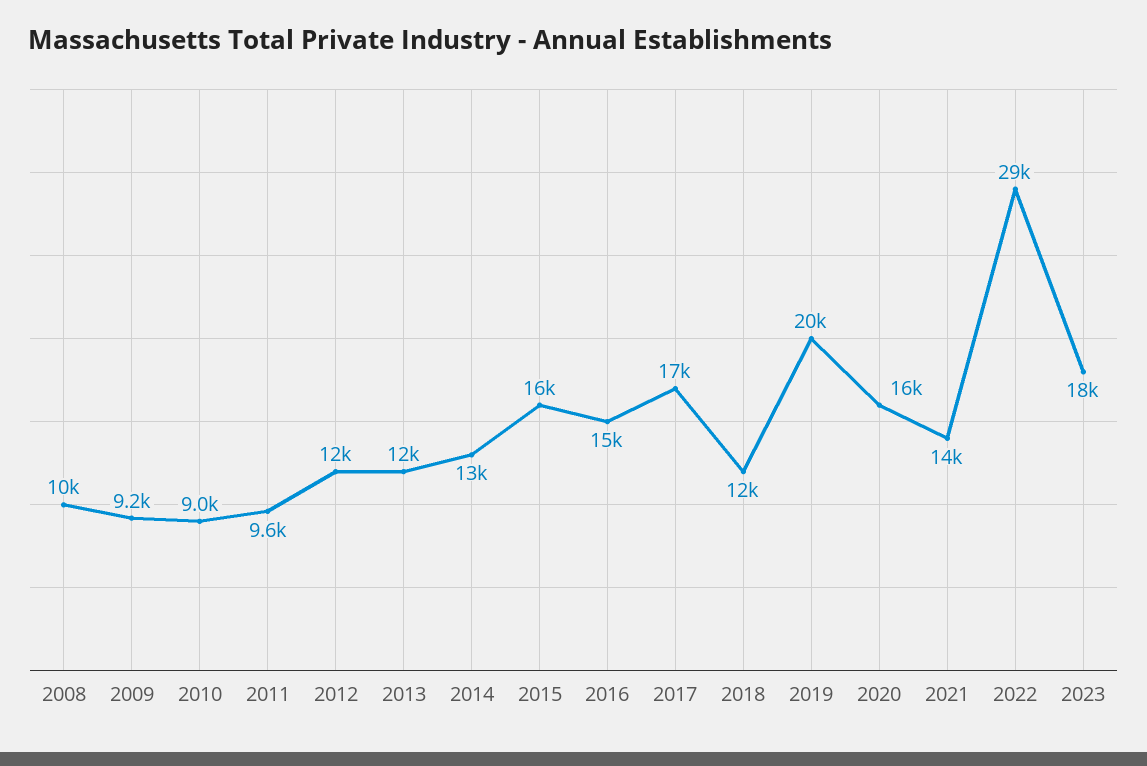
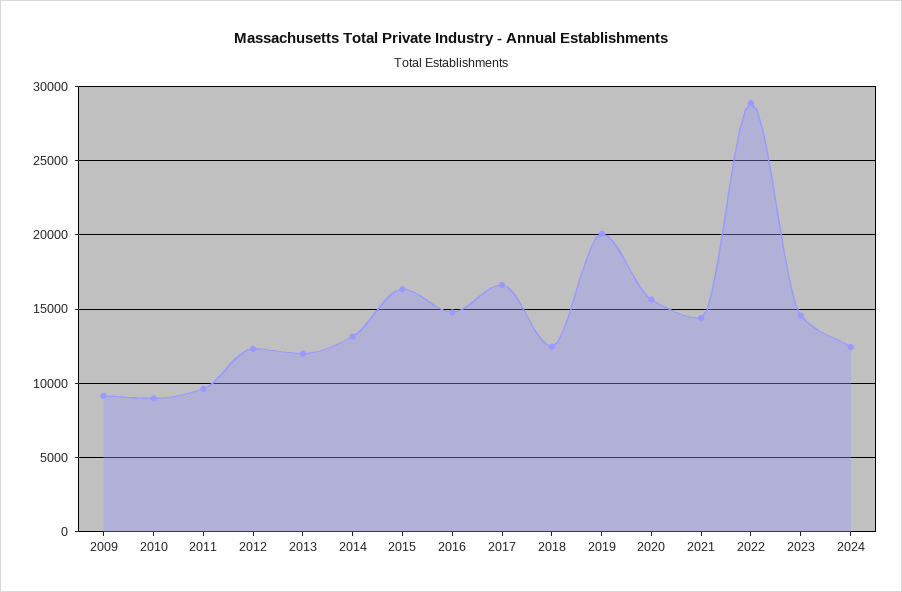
2008: 10000 -> none
2023: 18000 -> 14500
2024: none -> 12500

